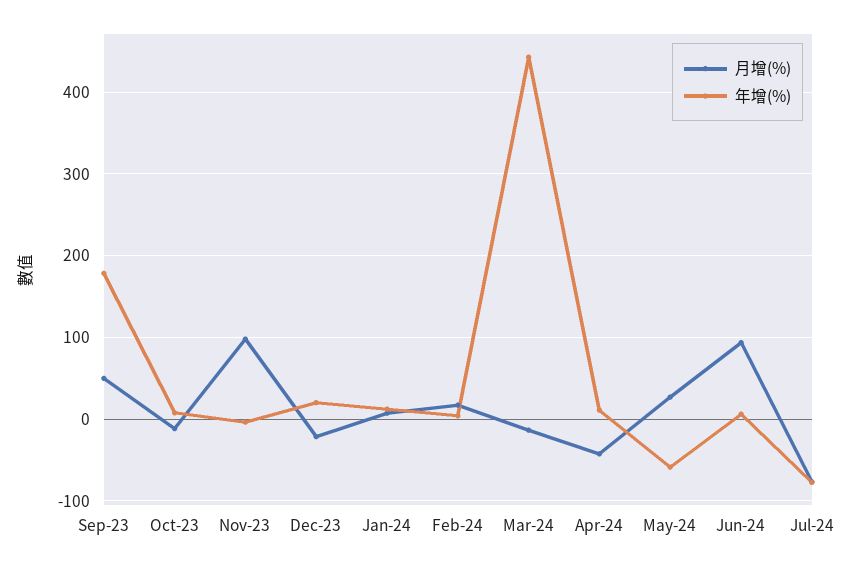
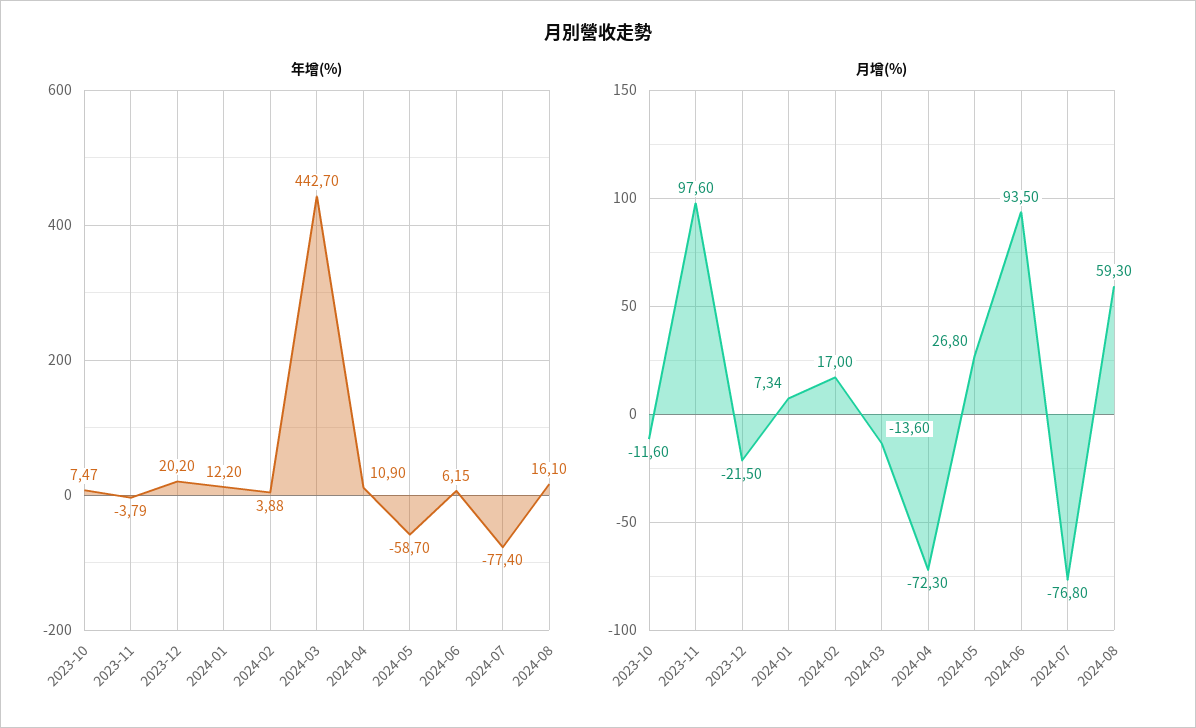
月增(%), Sep-23: 50 -> none
年增(%), Sep-23: 180 -> none
月增(%), Apr-24: -40 -> -72.3
年增(%), 2024-08: none -> 16.1
月增(%), 2024-08: none -> 59.3

